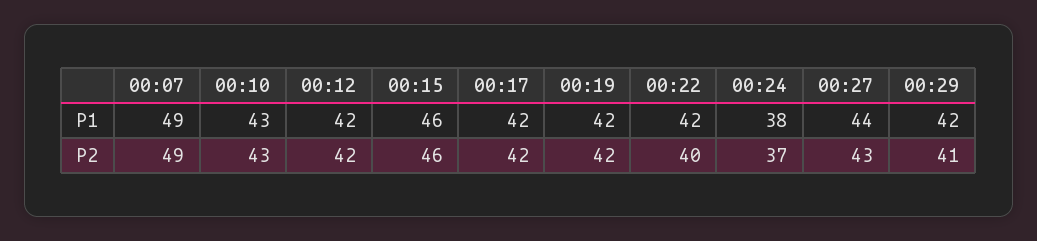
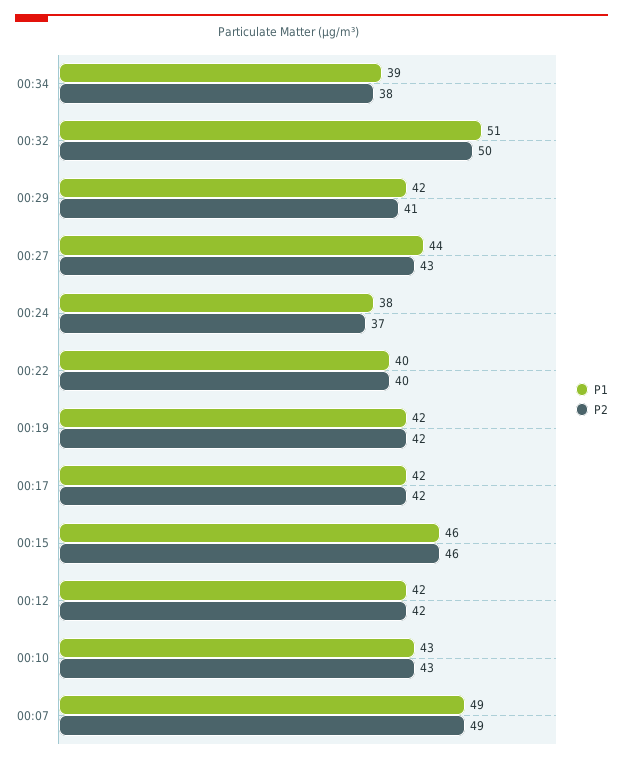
P1, 00:22: 42 -> 40
P1, 00:34: none -> 39
P2, 00:34: none -> 38
P1, 00:32: none -> 51
P2, 00:32: none -> 50

